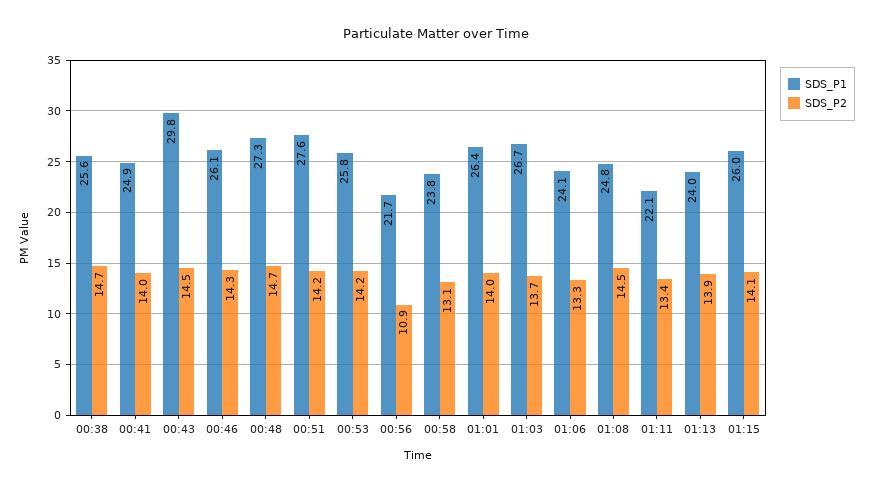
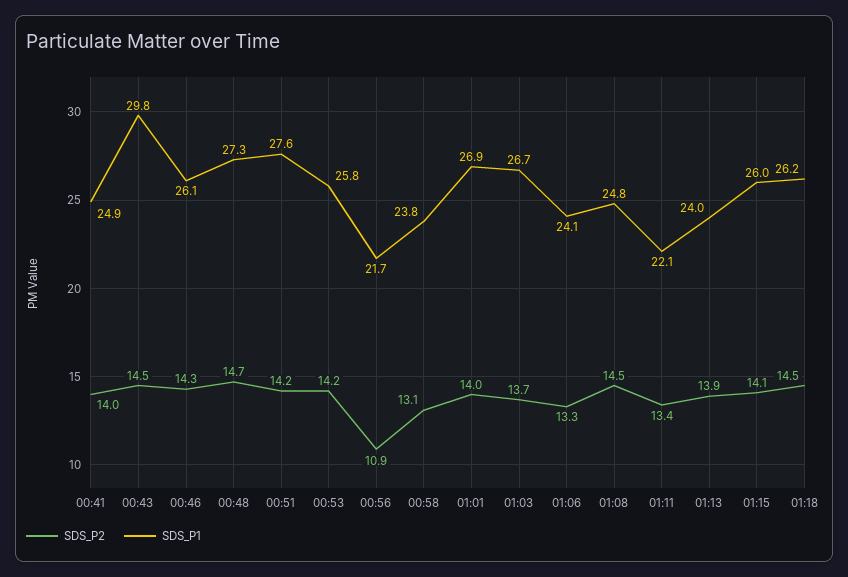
SDS_P1, 00:38: 25.6 -> none
SDS_P2, 00:38: 14.7 -> none
SDS_P1, 01:01: 26.4 -> 26.9
SDS_P2, 01:18: none -> 14.5
SDS_P1, 01:18: none -> 26.2

